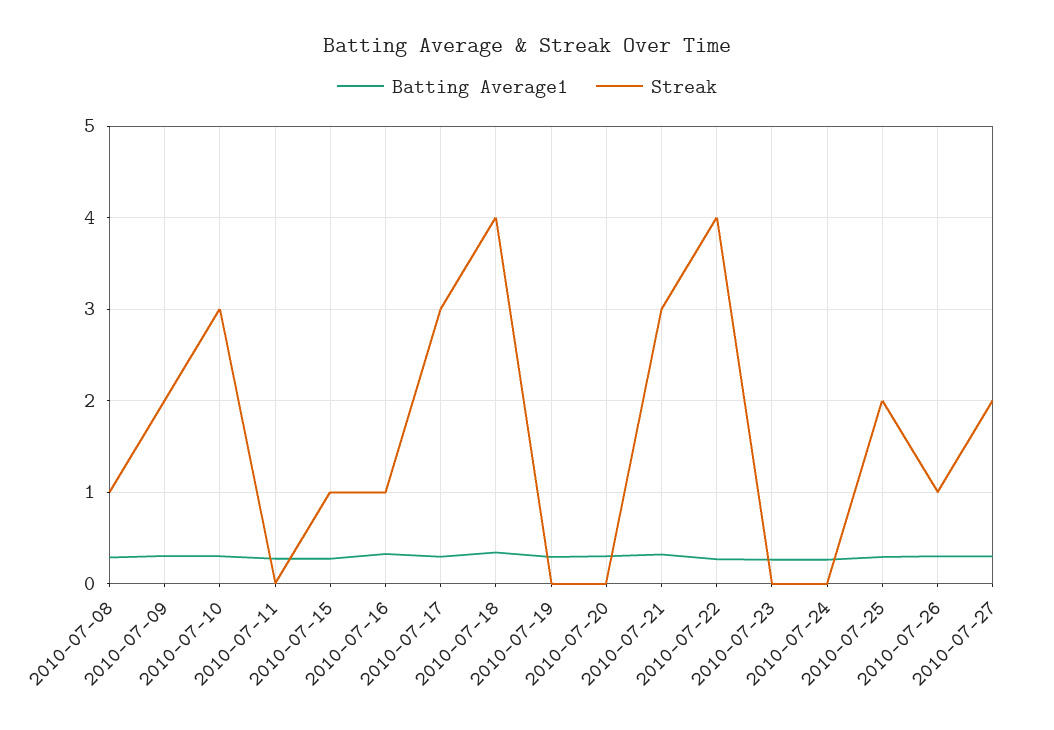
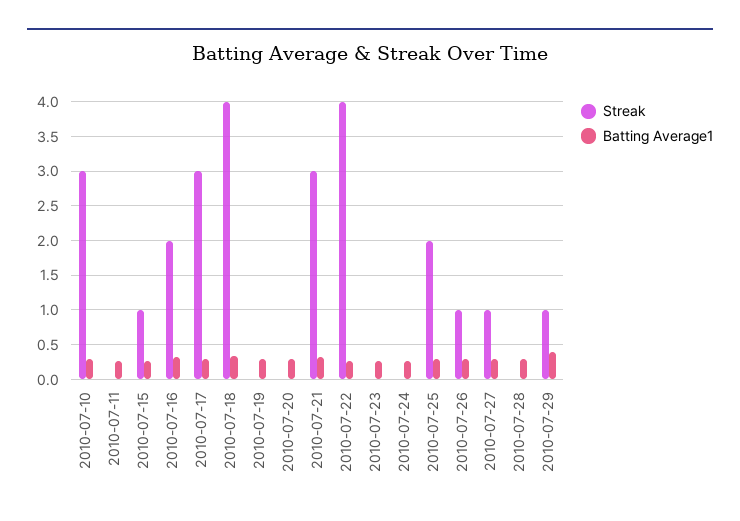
Batting Average1, 2010-07-08: 0.3 -> none
Streak, 2010-07-08: 1 -> none
Batting Average1, 2010-07-09: 0.3 -> none
Streak, 2010-07-09: 2 -> none
Streak, 2010-07-16: 1 -> 2
Streak, 2010-07-27: 2 -> 1
Streak, 2010-07-28: none -> 0
Batting Average1, 2010-07-28: none -> 0.3
Streak, 2010-07-29: none -> 1
Batting Average1, 2010-07-29: none -> 0.4

